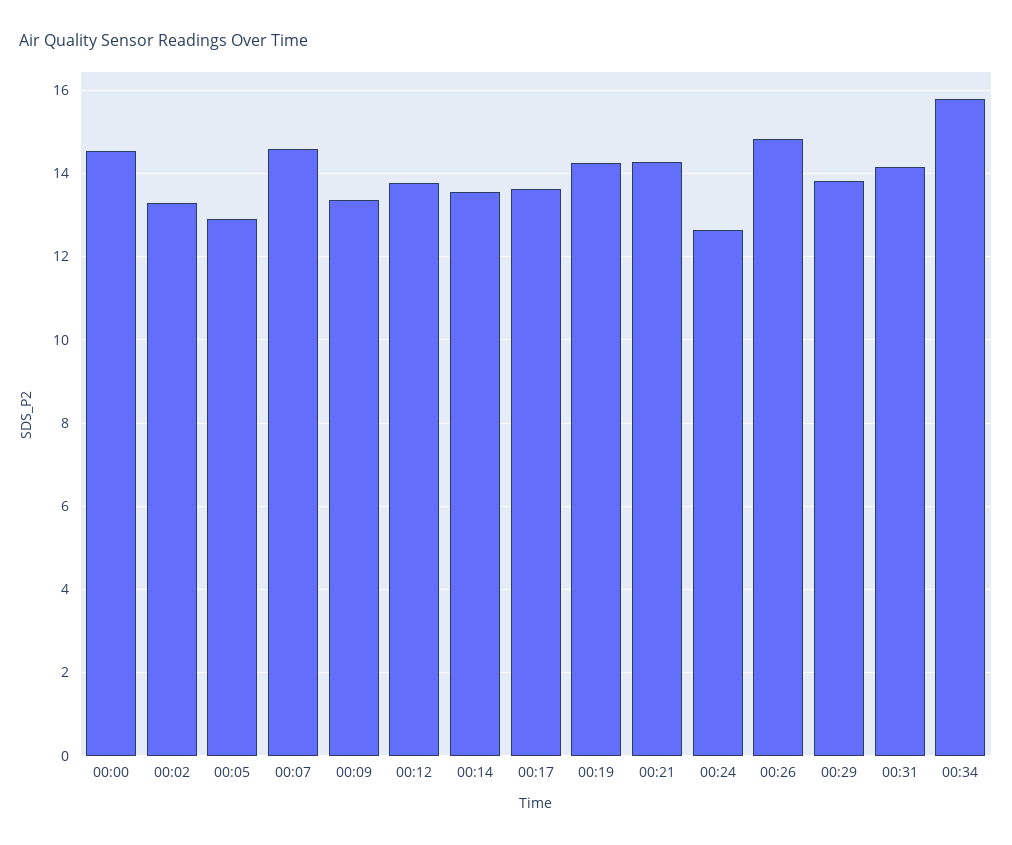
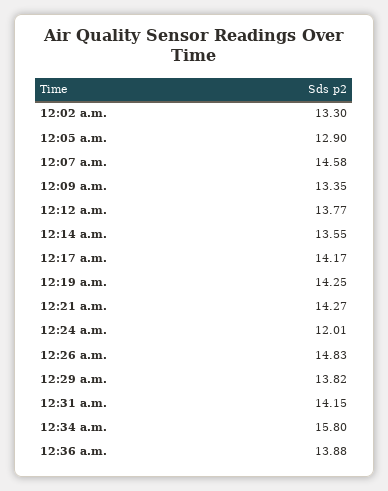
00:00: 14.6 -> none
00:17: 13.6 -> 14.17
00:24: 12.6 -> 12.01
12:36 a.m.: none -> 13.88

